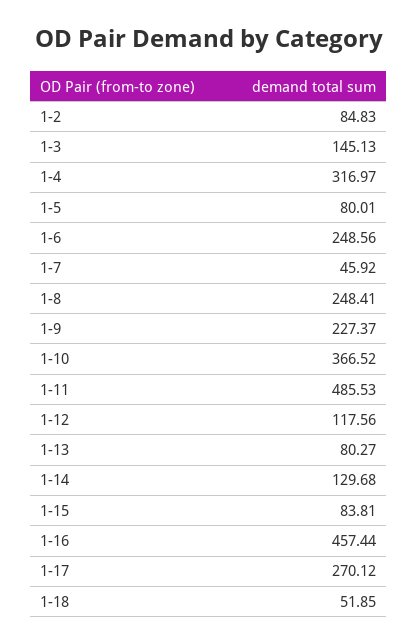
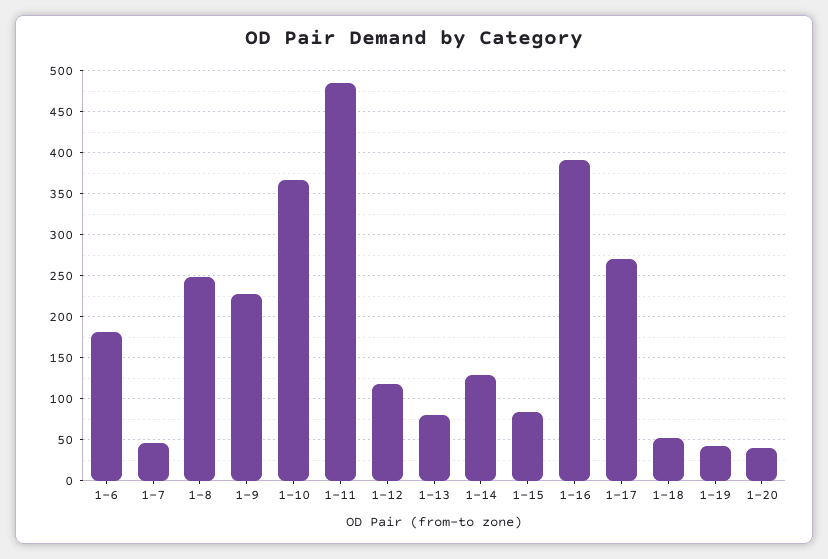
1-2: 84.83 -> none
1-3: 145.13 -> none
1-4: 316.97 -> none
1-5: 80.01 -> none
1-6: 248.56 -> 180
1-16: 457.44 -> 390
1-19: none -> 40
1-20: none -> 40

